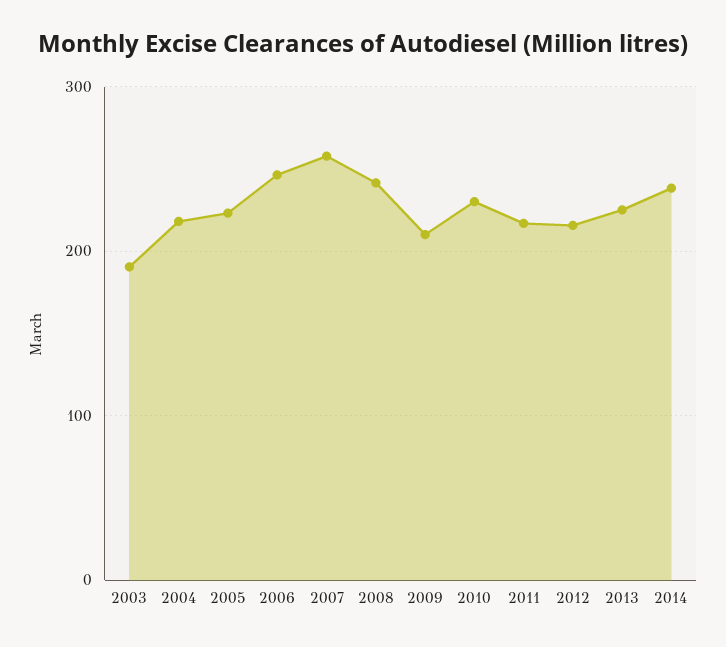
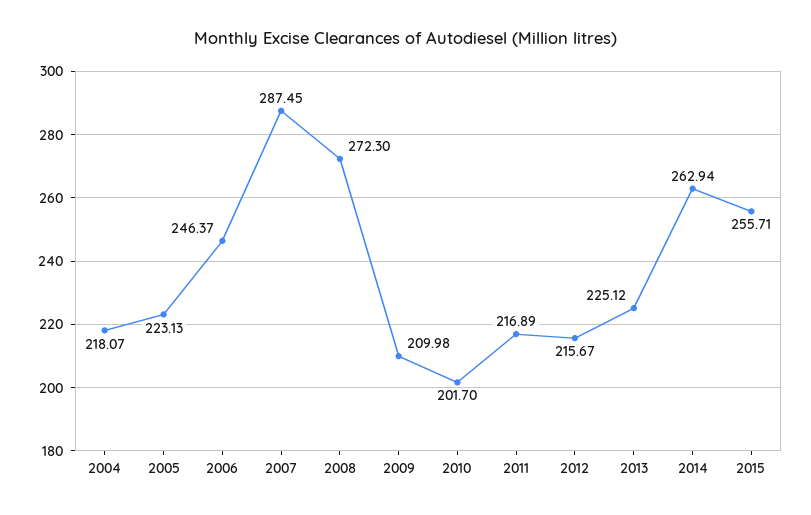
2003: 190 -> none
2007: 260 -> 287.45
2008: 240 -> 272.3
2010: 230 -> 201.7
2014: 240 -> 262.94
2015: none -> 255.71

